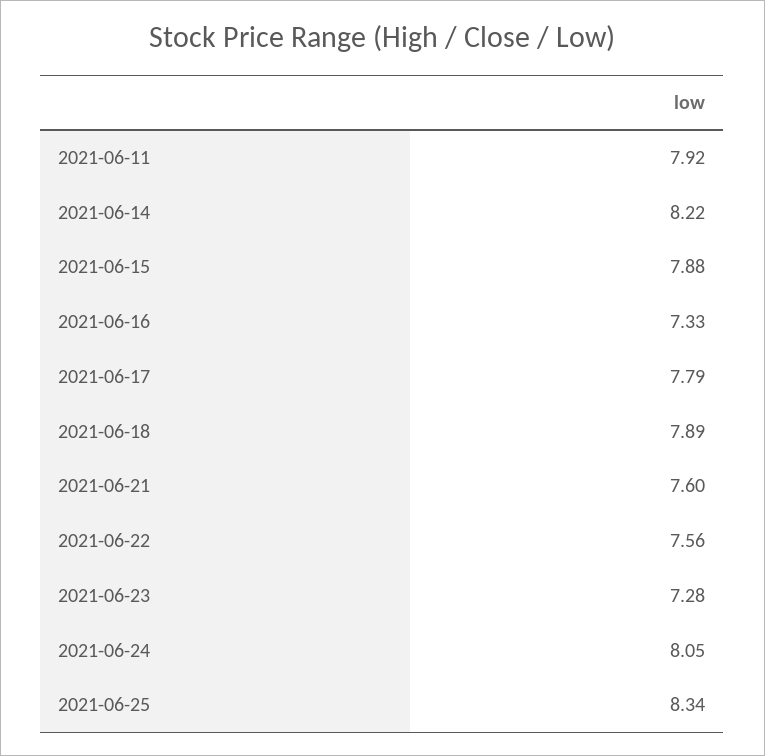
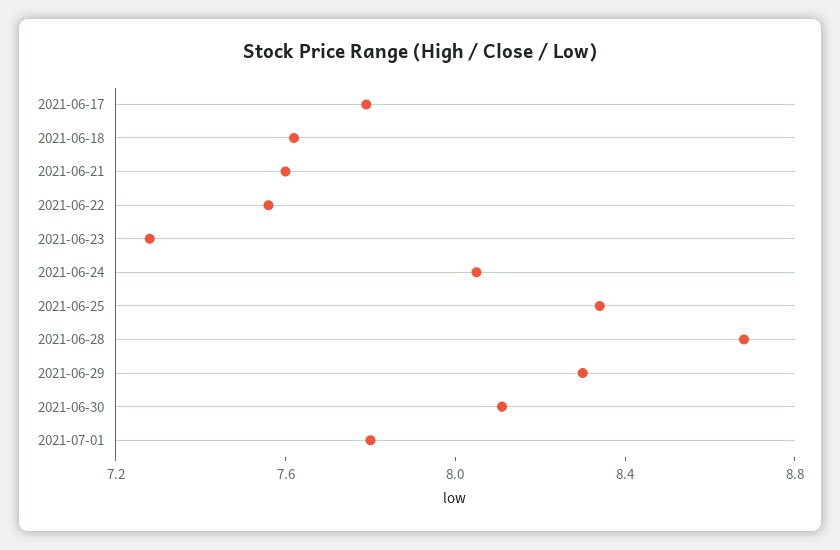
2021-06-11: 7.92 -> none
2021-06-14: 8.22 -> none
2021-06-15: 7.88 -> none
2021-06-16: 7.33 -> none
2021-06-18: 7.89 -> 7.6
2021-06-28: none -> 8.7
2021-06-29: none -> 8.3
2021-06-30: none -> 8.1
2021-07-01: none -> 7.8

